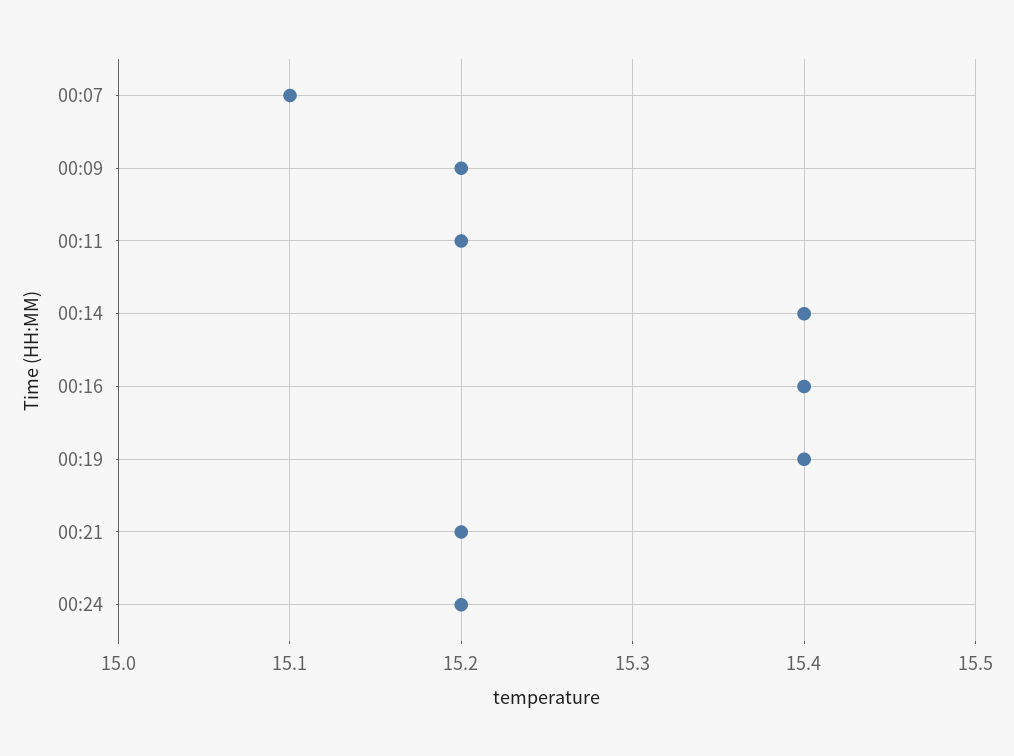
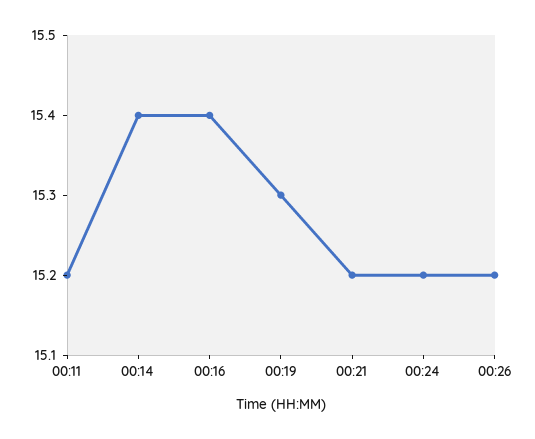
00:07: 15.1 -> none
00:09: 15.2 -> none
00:19: 15.4 -> 15.3
00:26: none -> 15.2

